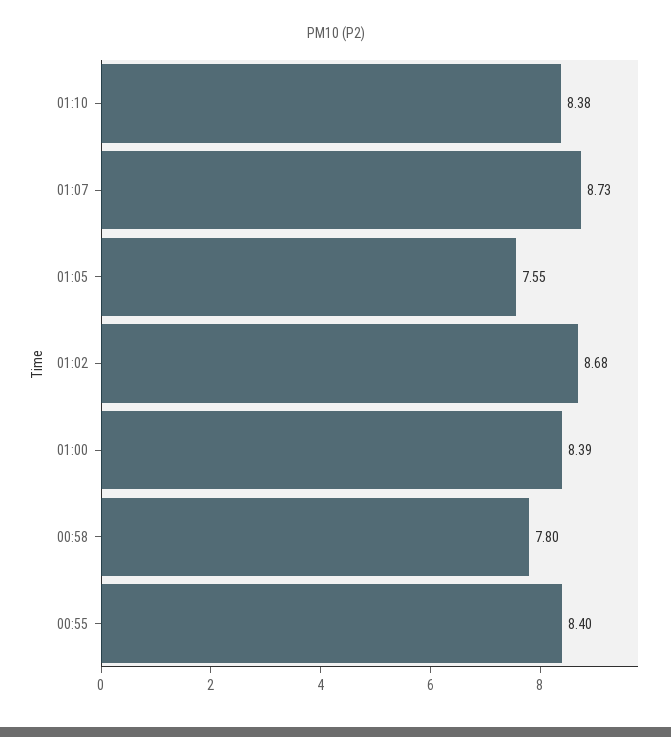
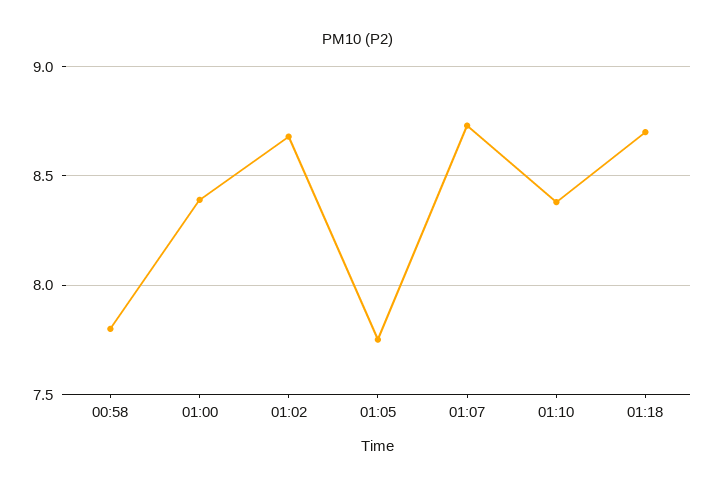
01:05: 7.55 -> 7.75
00:55: 8.4 -> none
01:18: none -> 8.7

